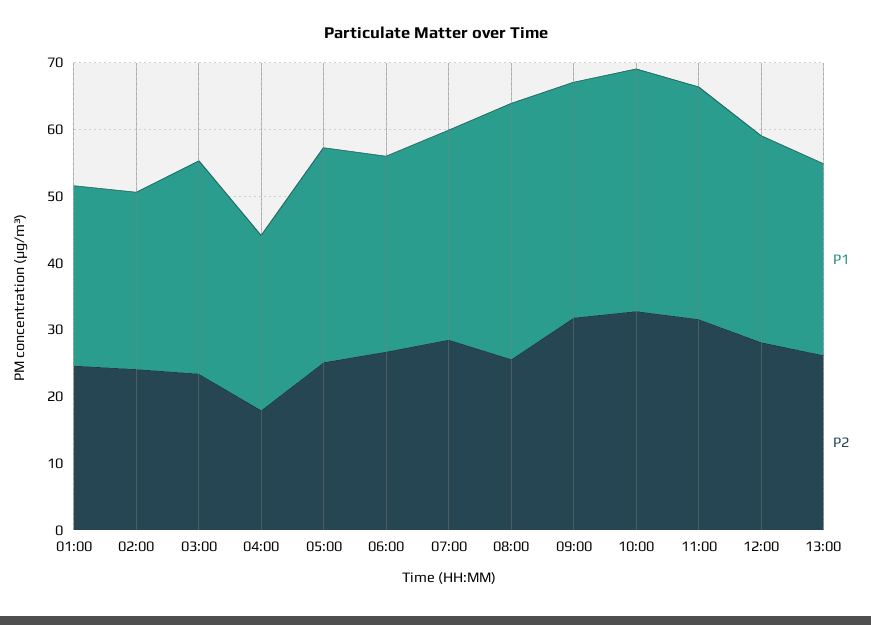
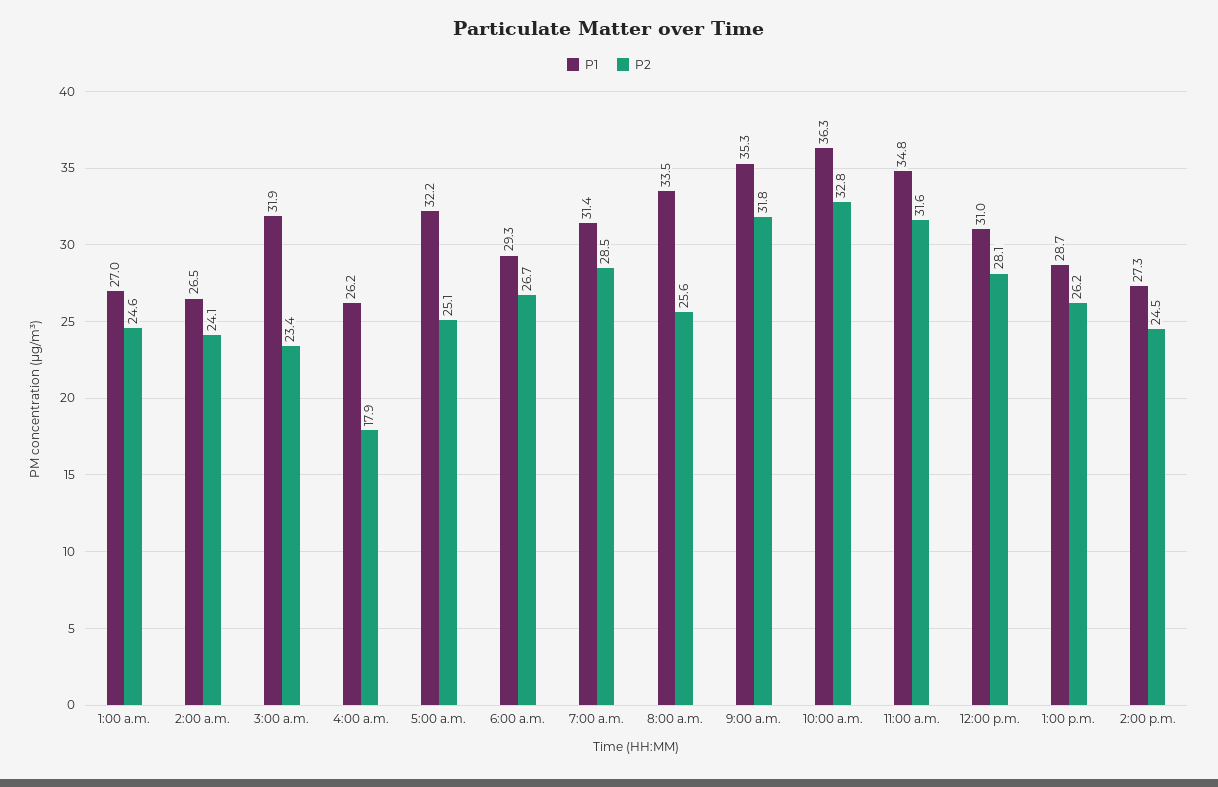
P1, 08:00: 38 -> 33.5
P1, 2:00 p.m.: none -> 27.3
P2, 2:00 p.m.: none -> 24.5

